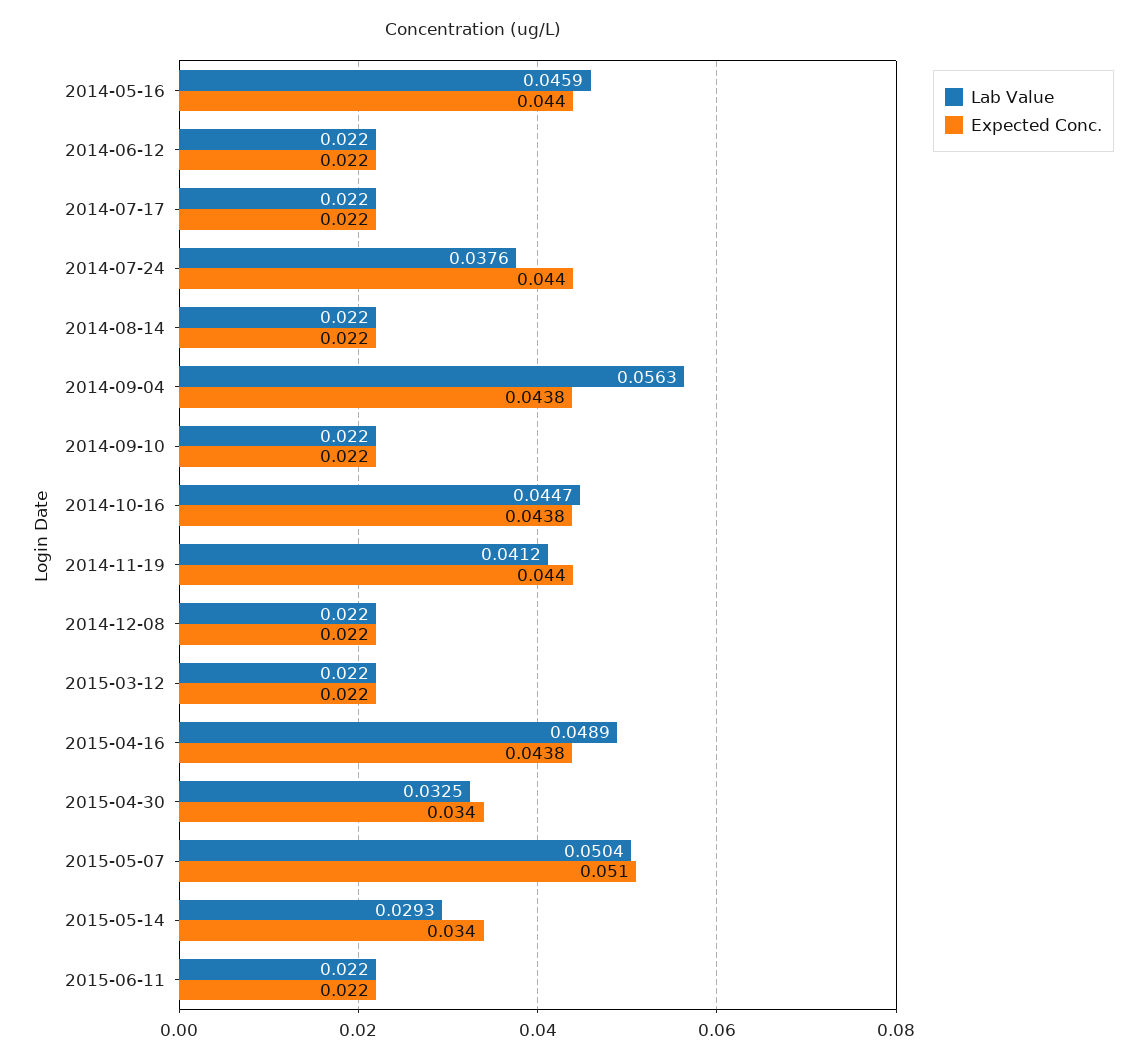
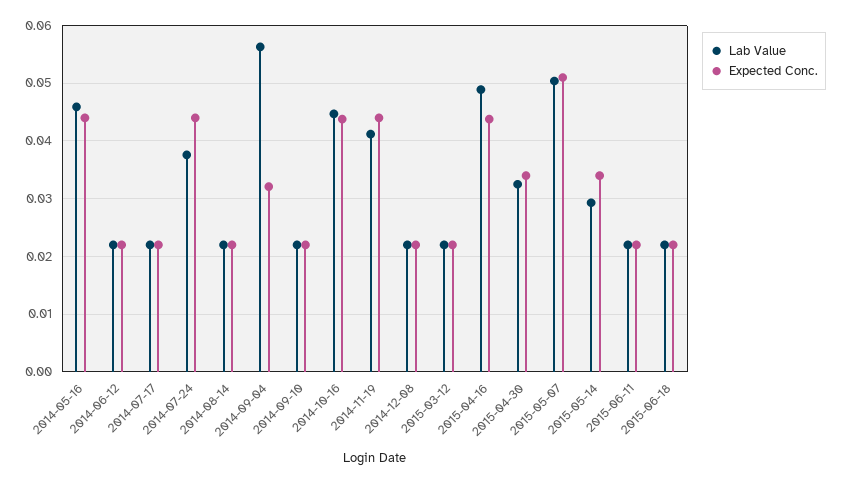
Expected Conc., 2014-09-04: 0.0438 -> 0.032
Lab Value, 2015-06-18: none -> 0.022
Expected Conc., 2015-06-18: none -> 0.022

